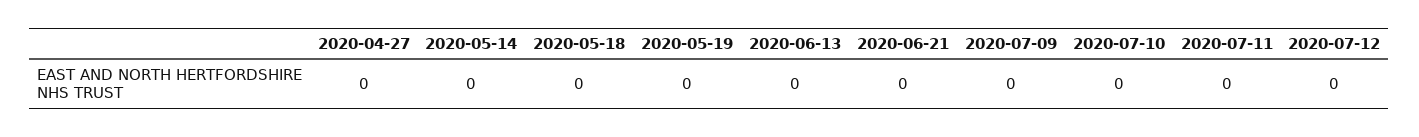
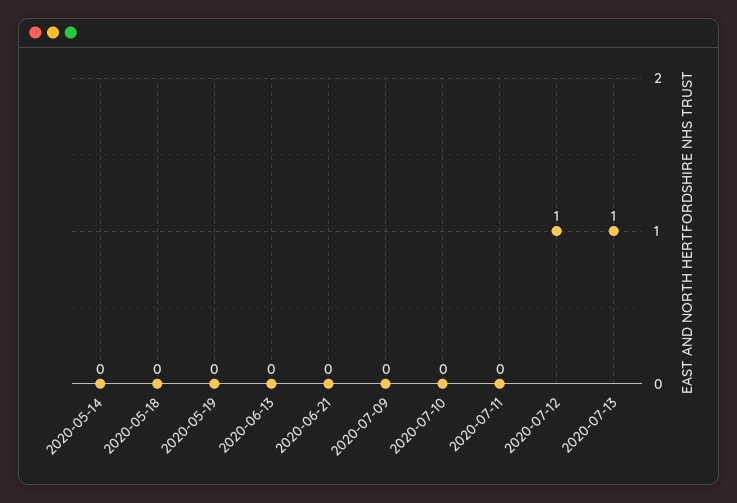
2020-04-27: 0 -> none
2020-07-12: 0 -> 1
2020-07-13: none -> 1

